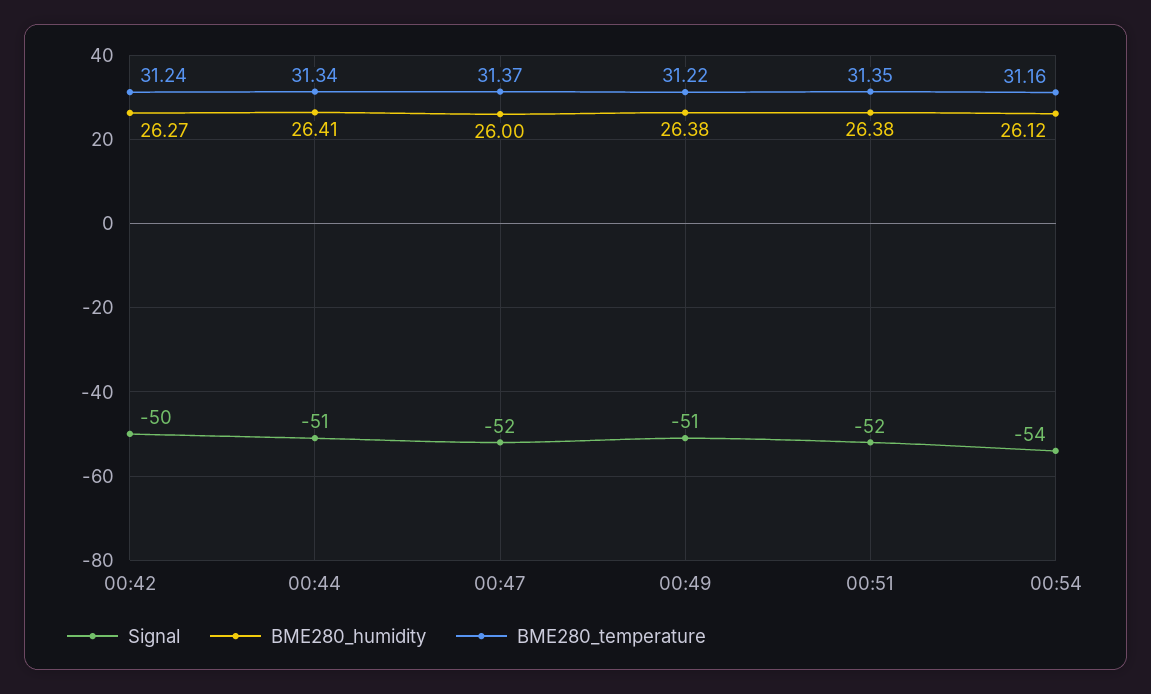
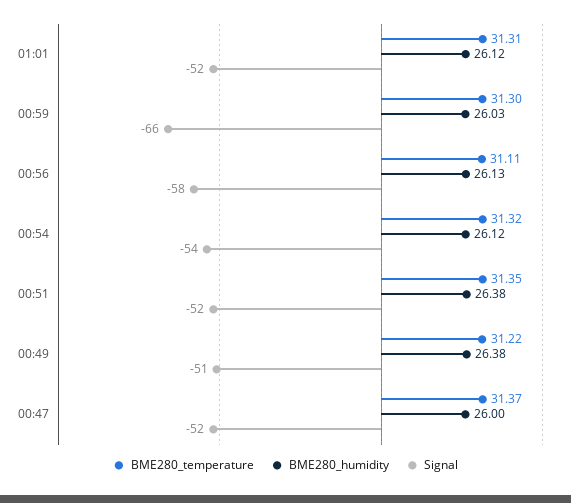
Signal, 00:42: -50 -> none
BME280_humidity, 00:42: 26.27 -> none
BME280_temperature, 00:42: 31.24 -> none
Signal, 00:44: -51 -> none
BME280_humidity, 00:44: 26.41 -> none
BME280_temperature, 00:44: 31.34 -> none
BME280_temperature, 00:54: 31.16 -> 31.32
BME280_temperature, 01:01: none -> 31.31
BME280_humidity, 01:01: none -> 26.12
Signal, 01:01: none -> -52
BME280_temperature, 00:59: none -> 31.3
BME280_humidity, 00:59: none -> 26.03
Signal, 00:59: none -> -66
BME280_temperature, 00:56: none -> 31.11
BME280_humidity, 00:56: none -> 26.13
Signal, 00:56: none -> -58

